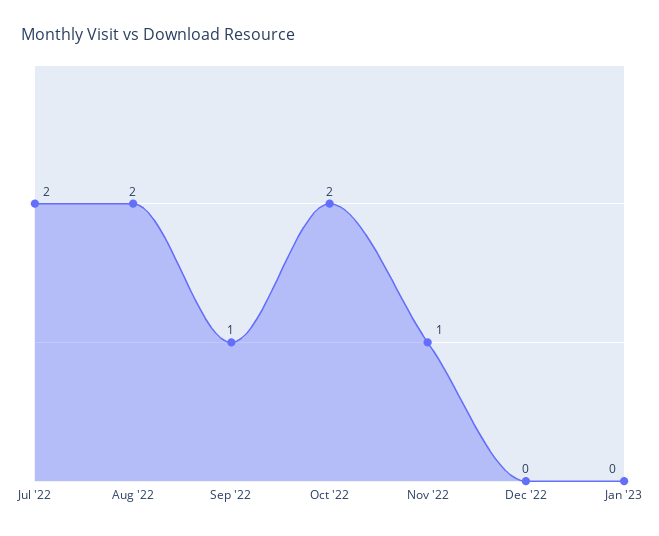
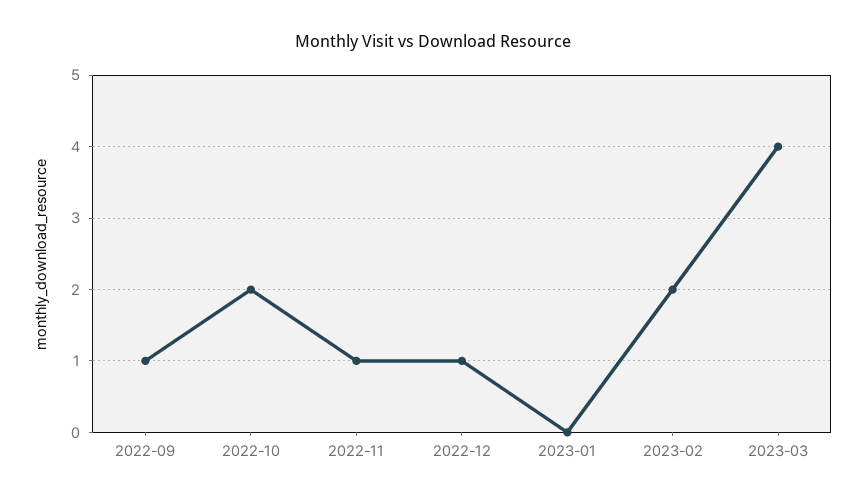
Jul '22: 2 -> none
Aug '22: 2 -> none
Dec '22: 0 -> 1
2023-02: none -> 2
2023-03: none -> 4

